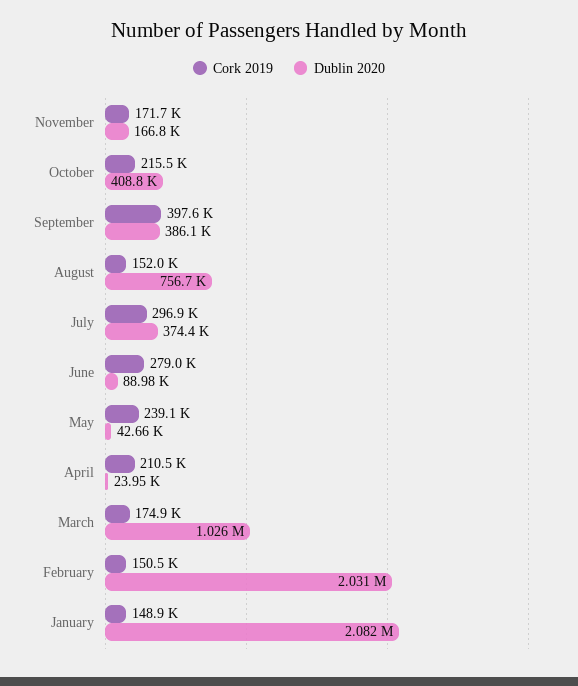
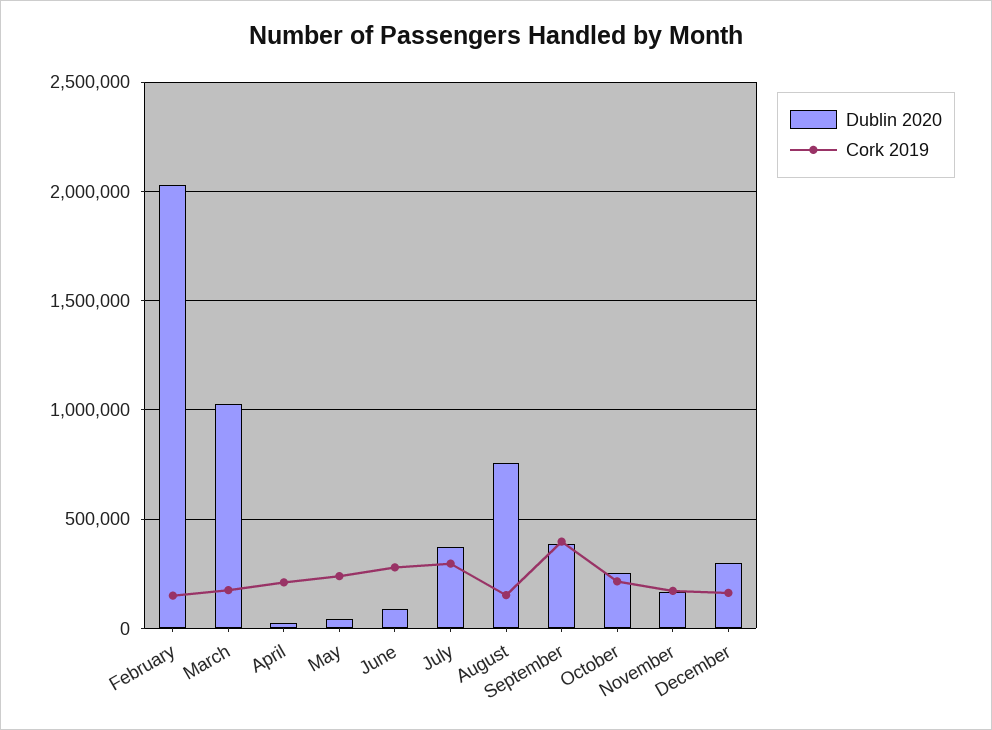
Dublin 2020, October: 408800 -> 250000
Cork 2019, January: 148900 -> none
Dublin 2020, January: 2082000 -> none
Dublin 2020, December: none -> 300000
Cork 2019, December: none -> 150000

